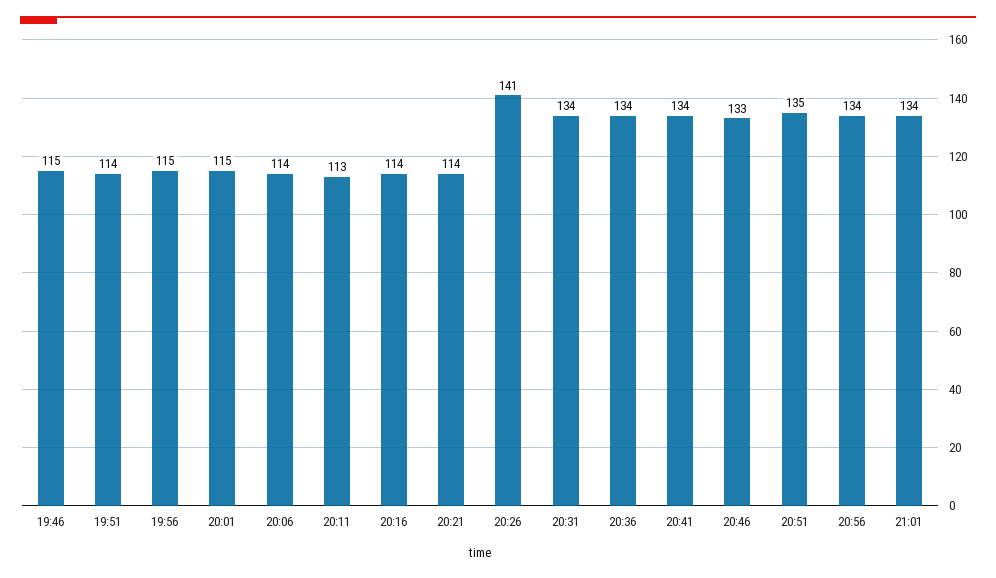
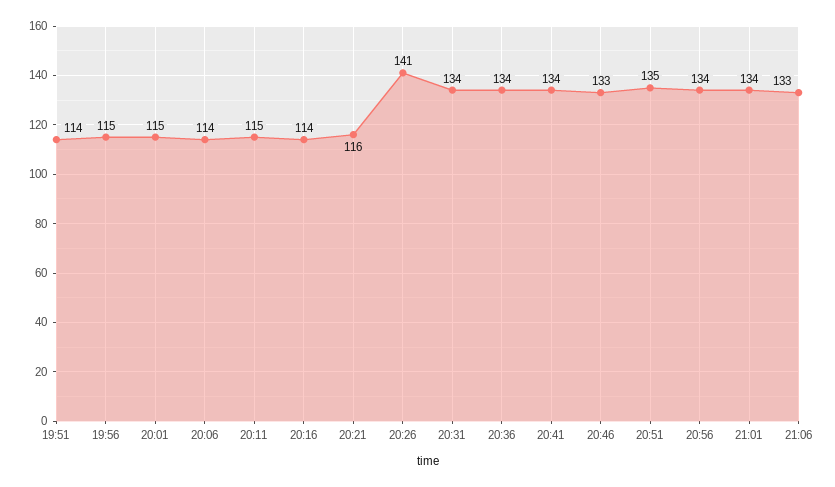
19:46: 115 -> none
20:11: 113 -> 115
20:21: 114 -> 116
21:06: none -> 133

